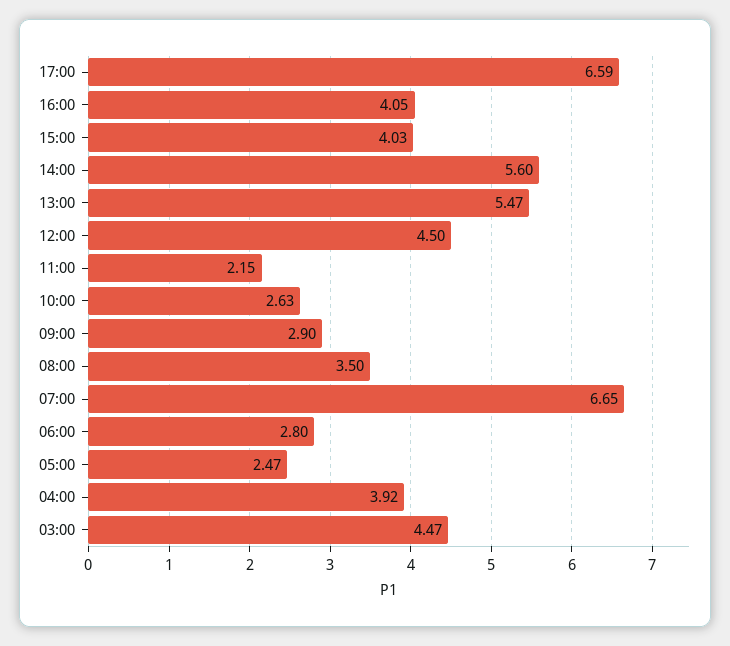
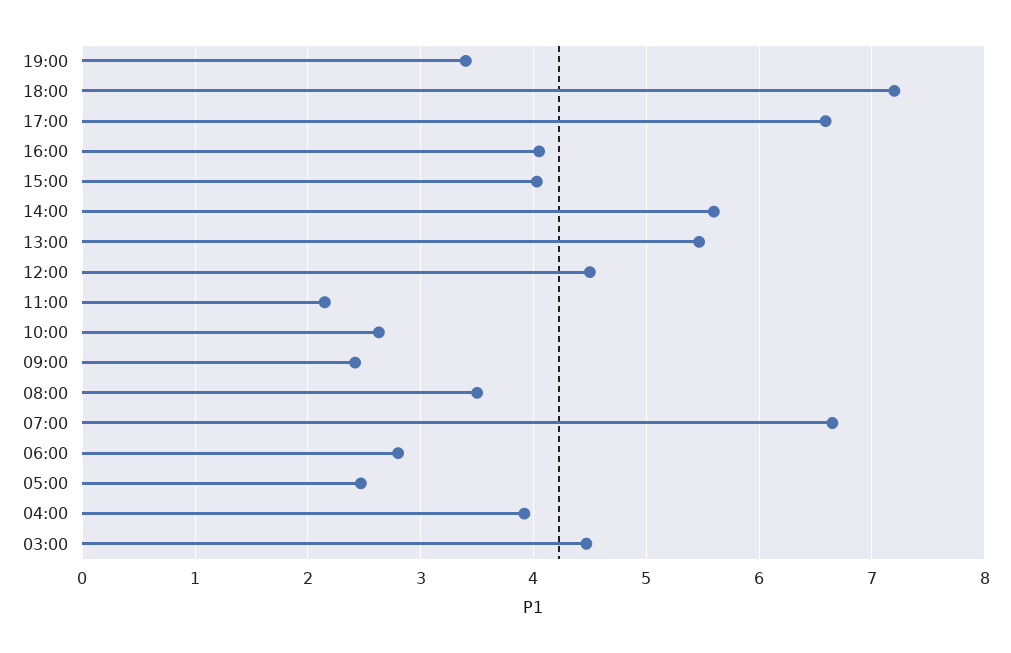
09:00: 2.9 -> 2.4
19:00: none -> 3.4
18:00: none -> 7.2

